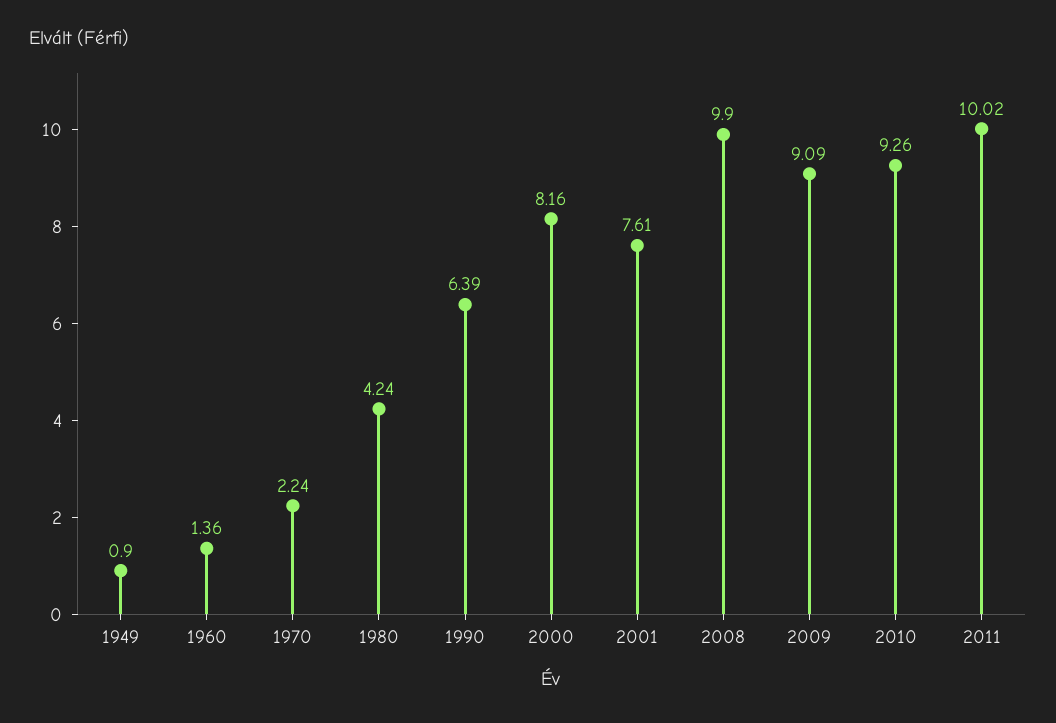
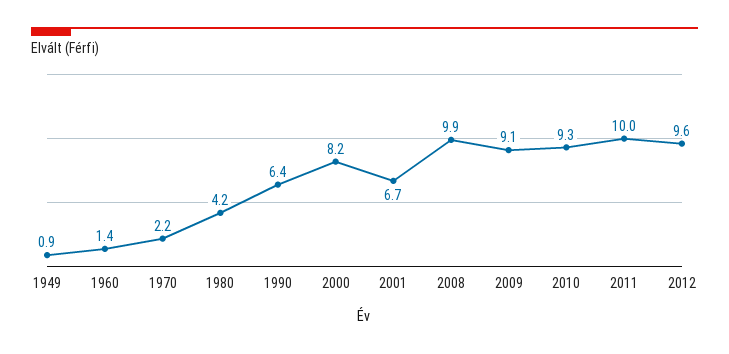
2001: 7.61 -> 6.7
2012: none -> 9.6

